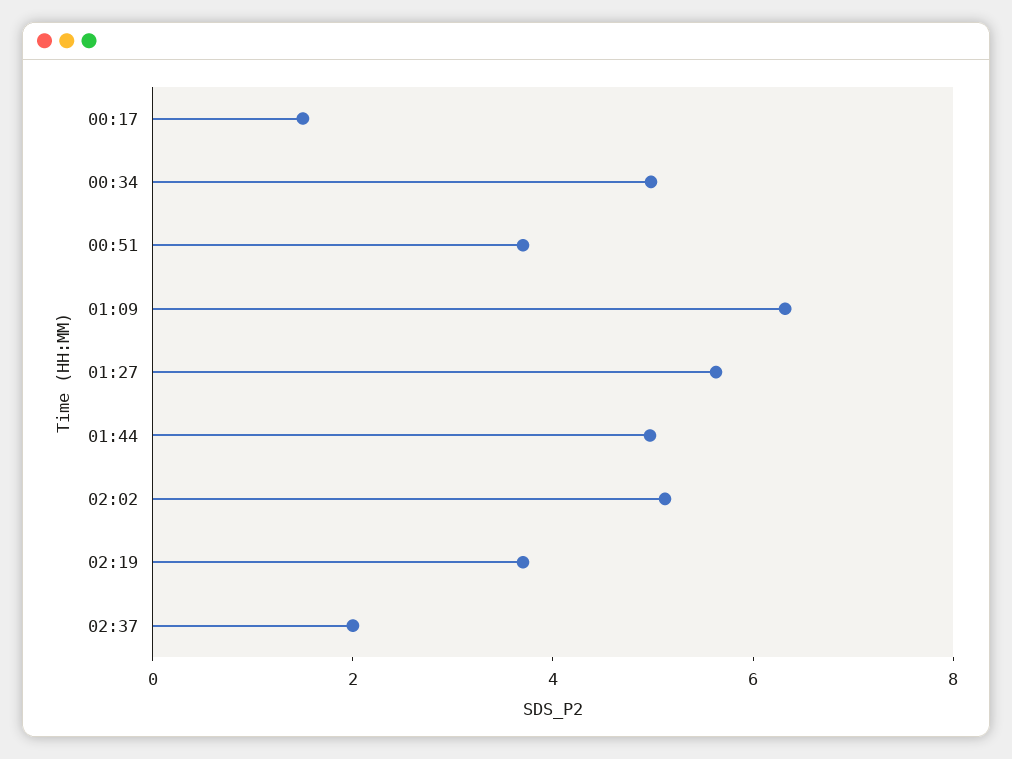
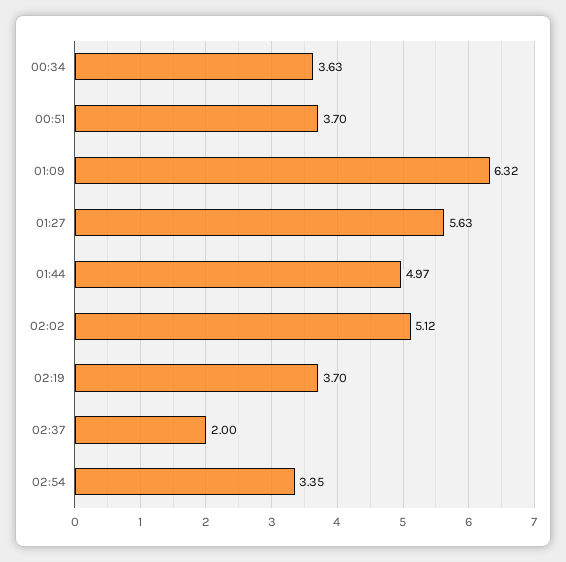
00:17: 1.5 -> none
00:34: 5 -> 3.63
02:54: none -> 3.35

